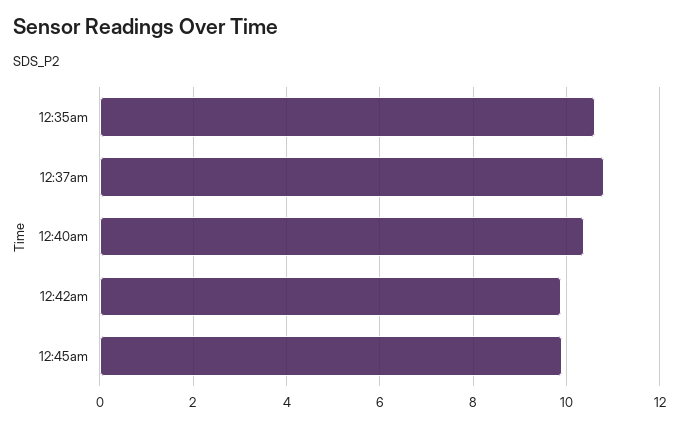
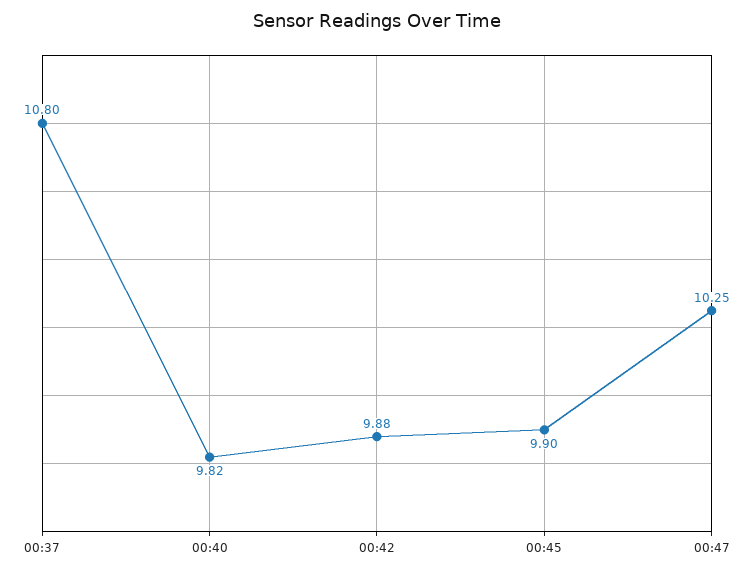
12:35am: 10.6 -> none
12:40am: 10.4 -> 9.82
00:47: none -> 10.25

